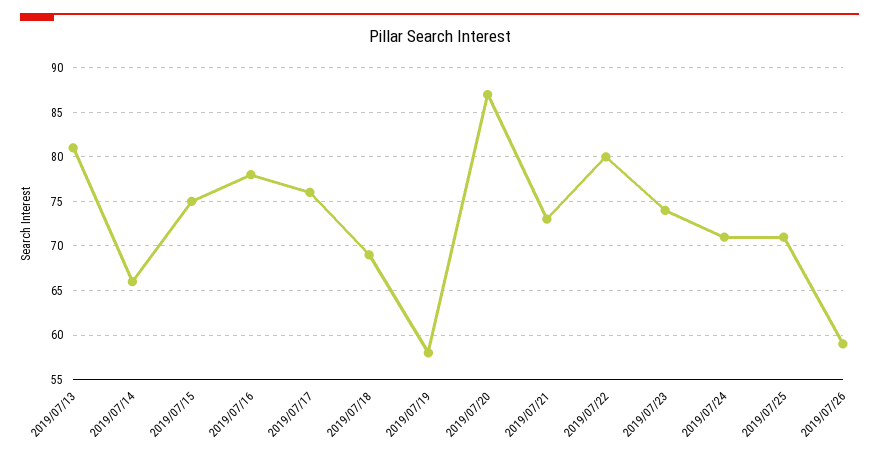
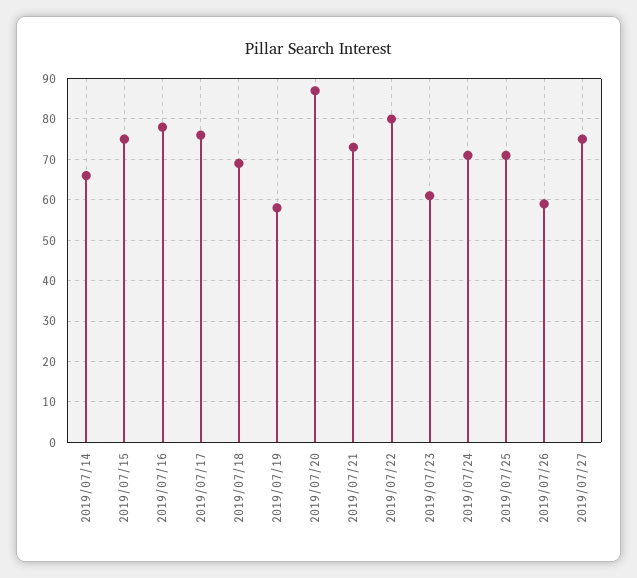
2019/07/13: 81 -> none
2019/07/23: 74 -> 60
2019/07/27: none -> 75

